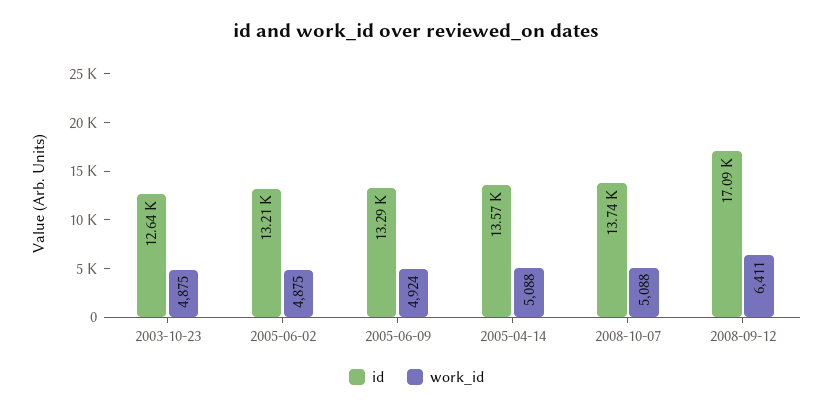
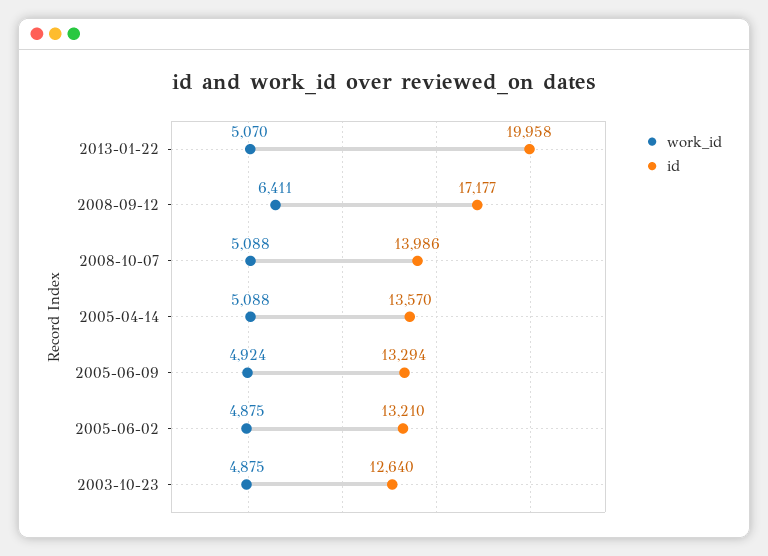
id, 2008-10-07: 13740 -> 13986
id, 2008-09-12: 17090 -> 17177
work_id, 2013-01-22: none -> 5070
id, 2013-01-22: none -> 19958

